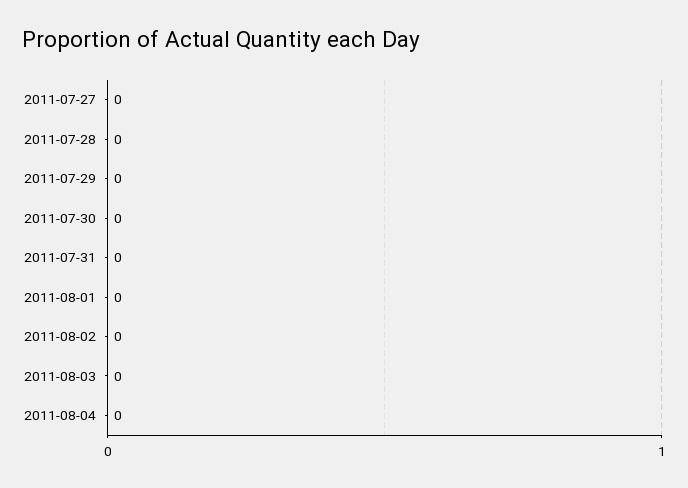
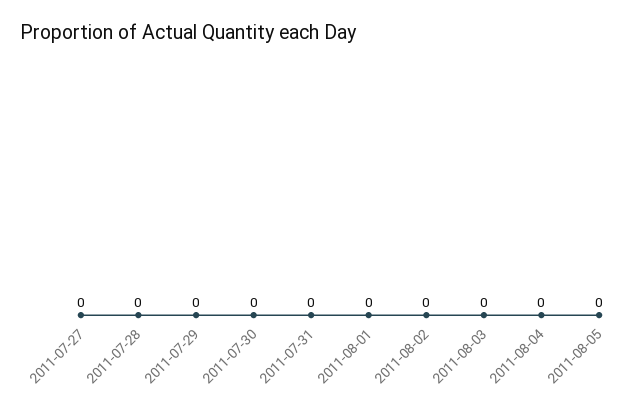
2011-08-05: none -> 0

